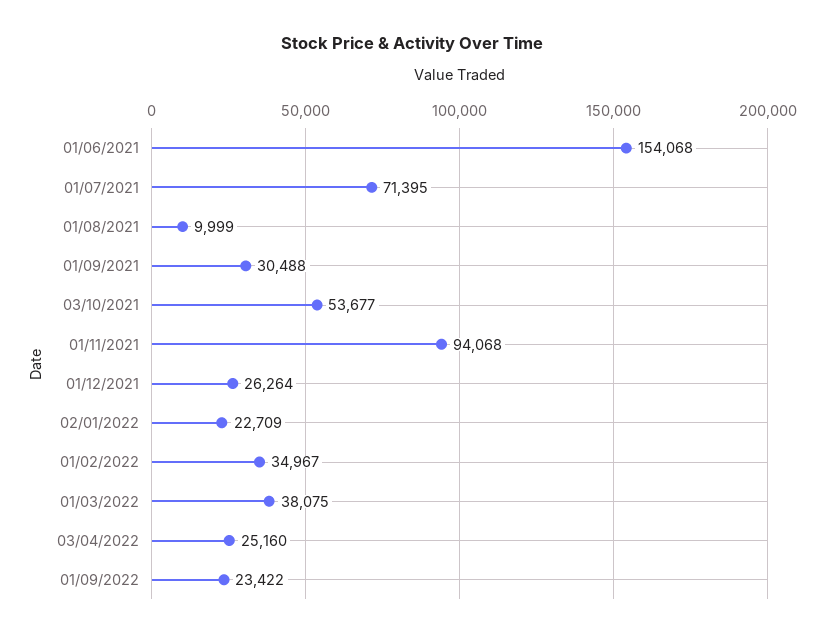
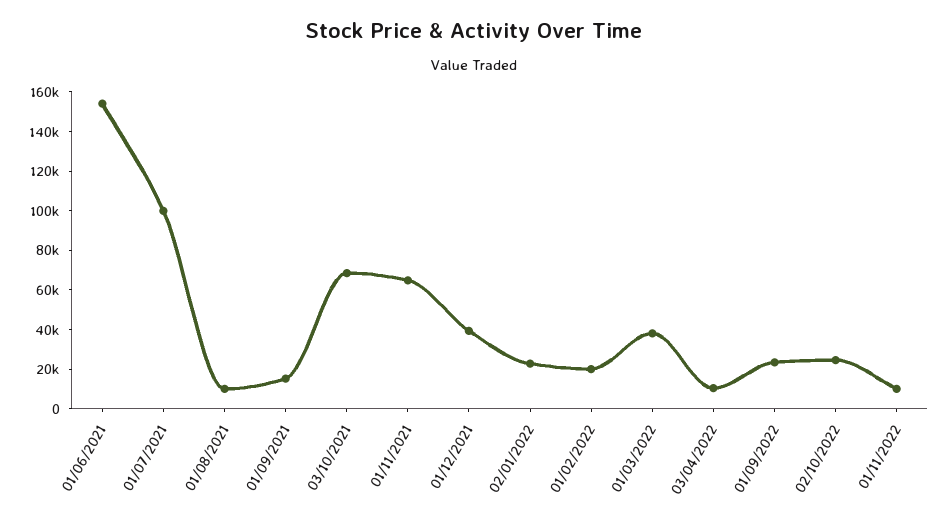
01/07/2021: 71395 -> 100000
01/09/2021: 30488 -> 15000
03/10/2021: 53677 -> 70000
01/11/2021: 94068 -> 65000
01/12/2021: 26264 -> 40000
01/02/2022: 34967 -> 20000
03/04/2022: 25160 -> 10000
02/10/2022: none -> 25000
01/11/2022: none -> 10000

